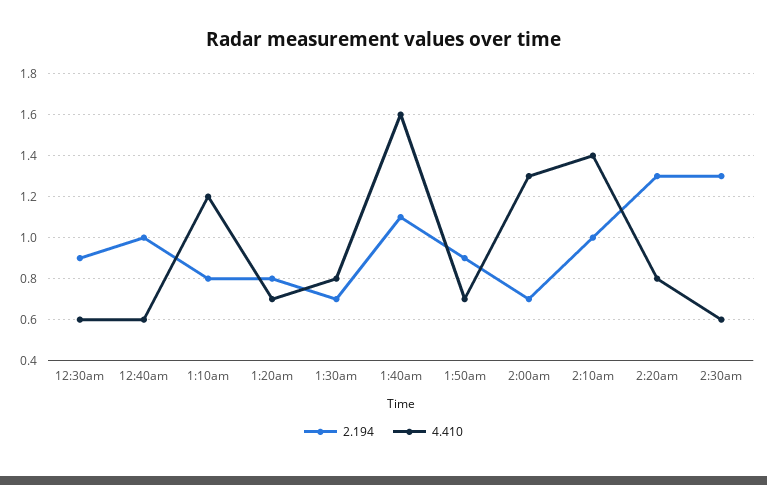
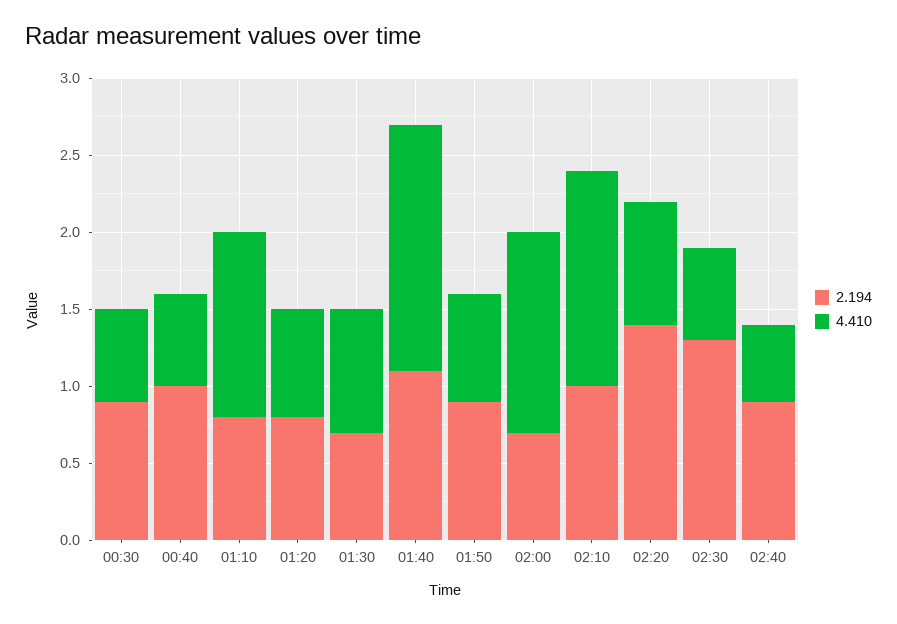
2.194, 2:20am: 1.3 -> 1.4
2.194, 02:40: none -> 0.9
4.410, 02:40: none -> 0.5

